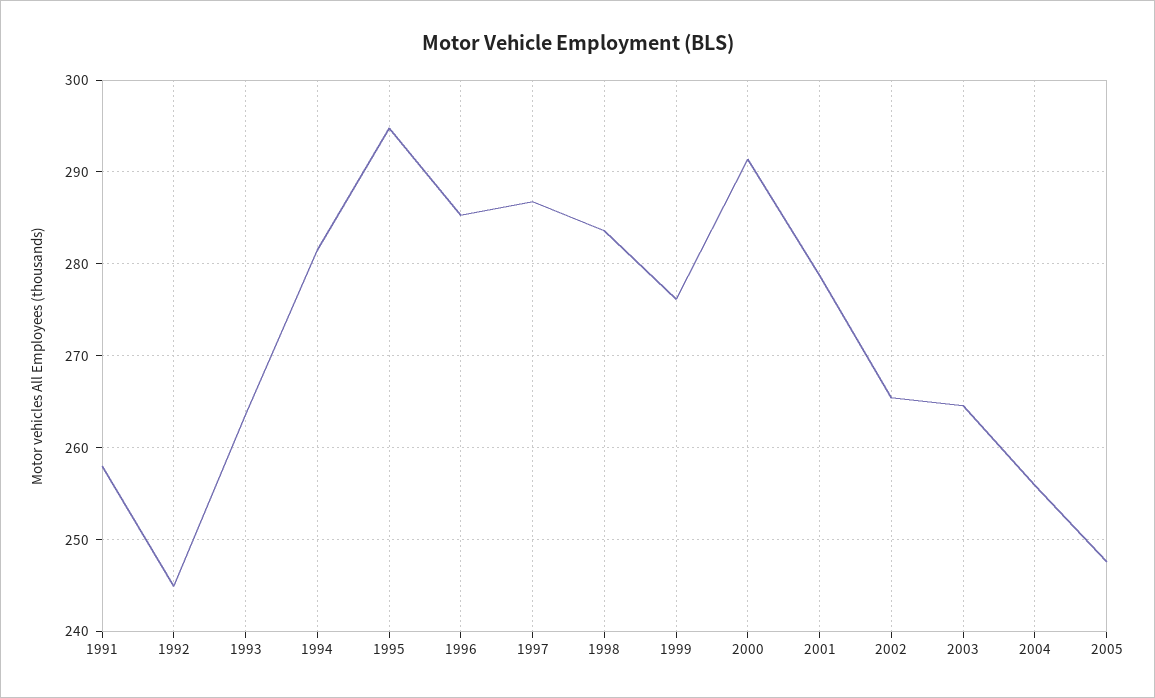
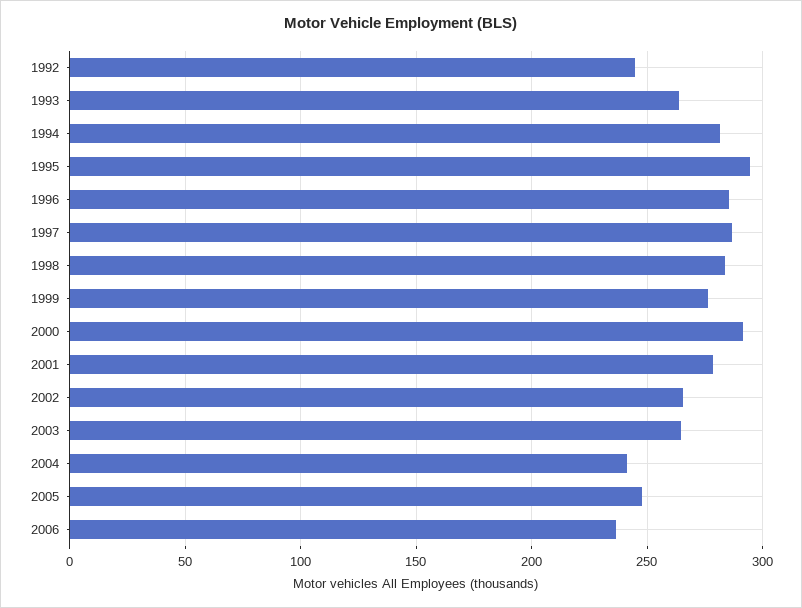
1991: 258 -> none
2004: 256 -> 240
2006: none -> 235

